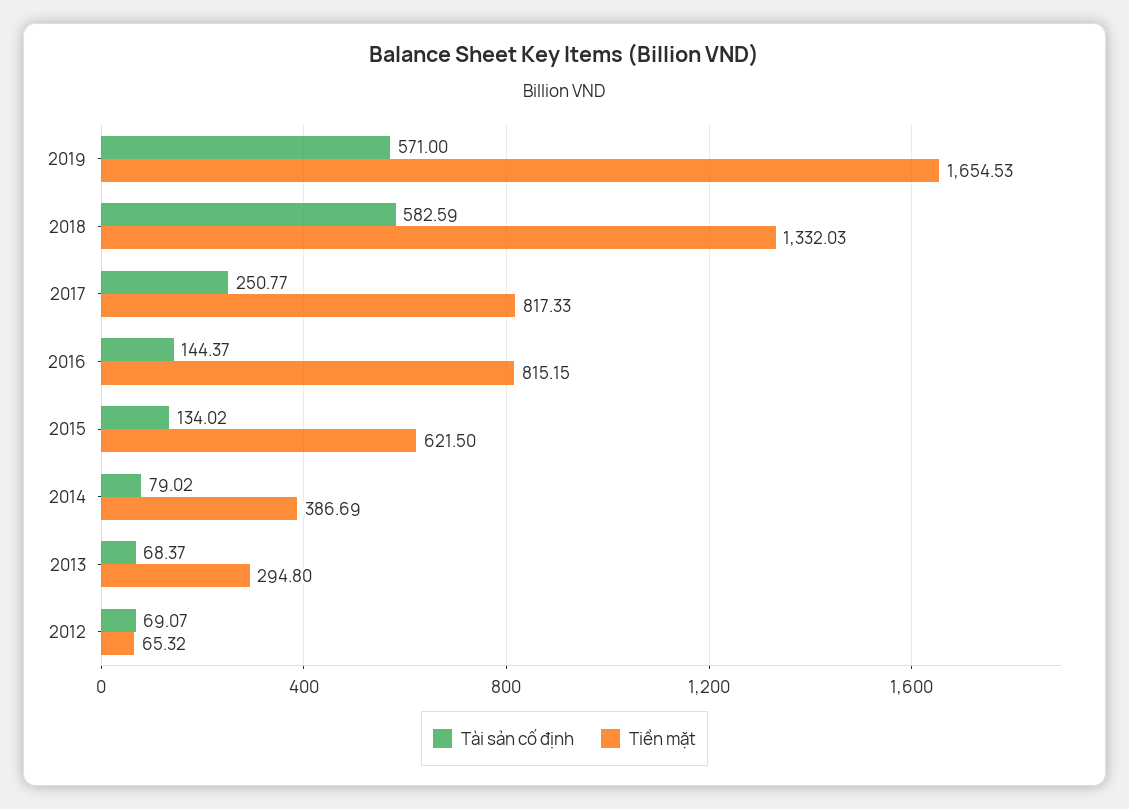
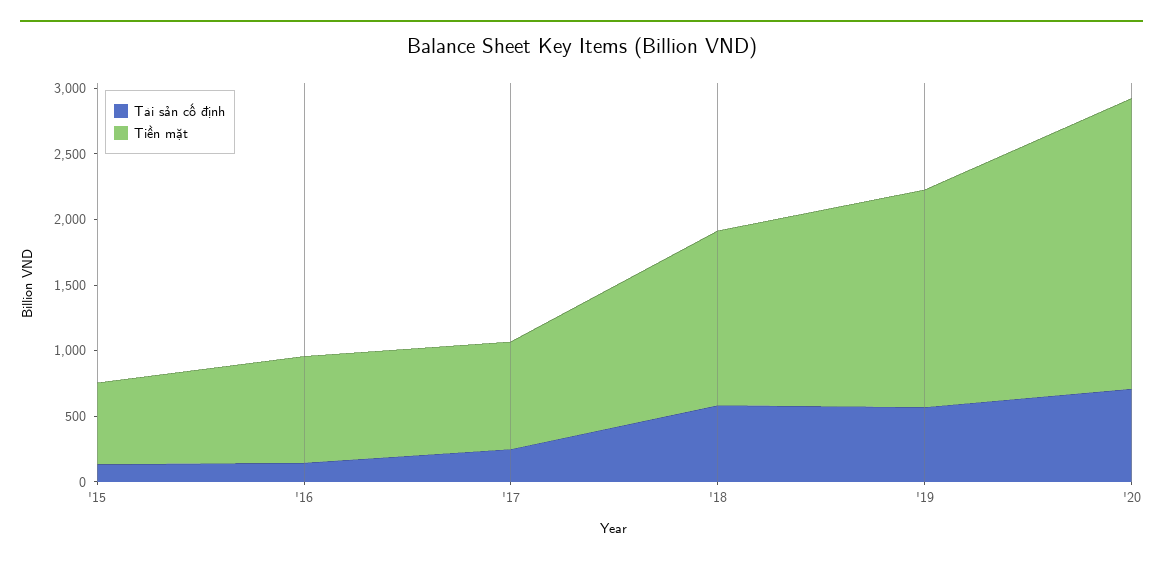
Tài sản cố định, 2014: 79.02 -> none
Tiền mặt, 2014: 386.69 -> none
Tài sản cố định, 2013: 68.37 -> none
Tiền mặt, 2013: 294.8 -> none
Tài sản cố định, 2012: 69.07 -> none
Tiền mặt, 2012: 65.32 -> none
Tài sản cố định, '20: none -> 700
Tiền mặt, '20: none -> 2200

